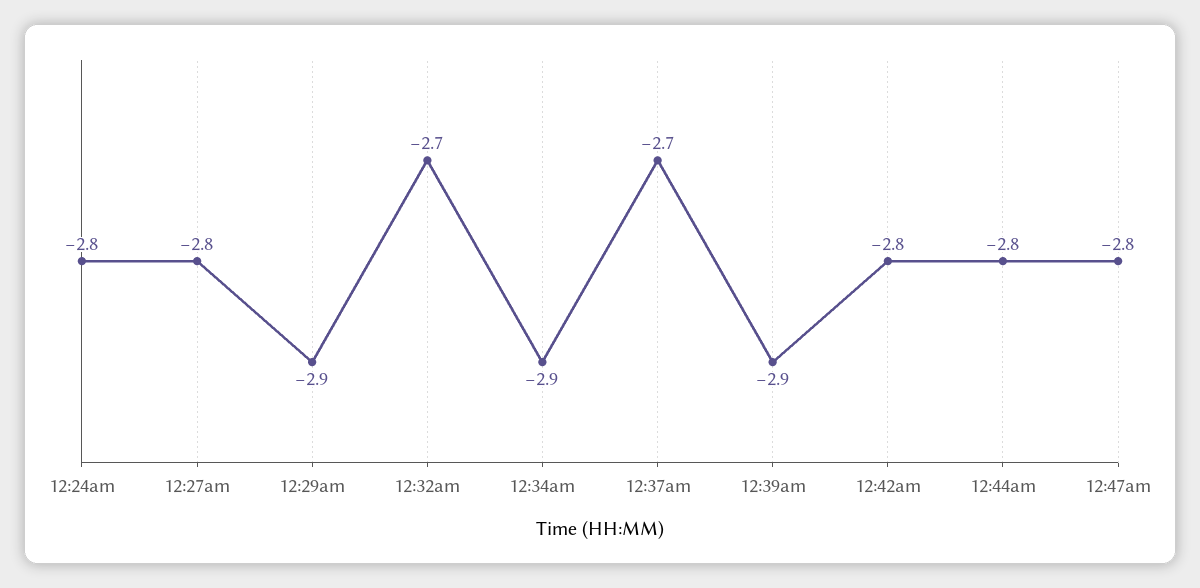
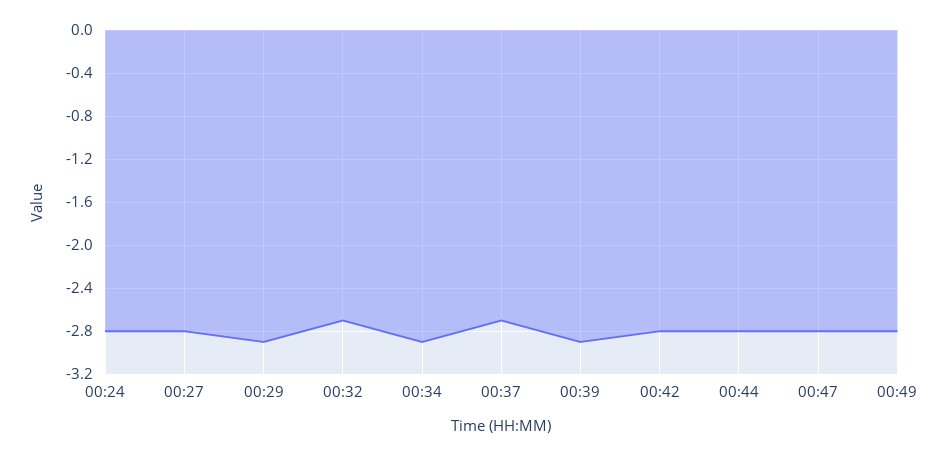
00:49: none -> -2.8

